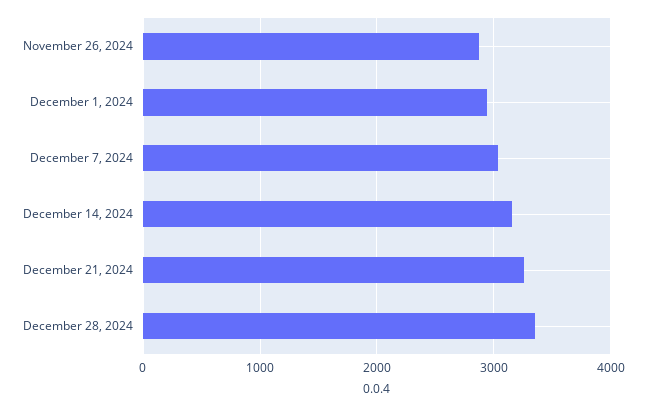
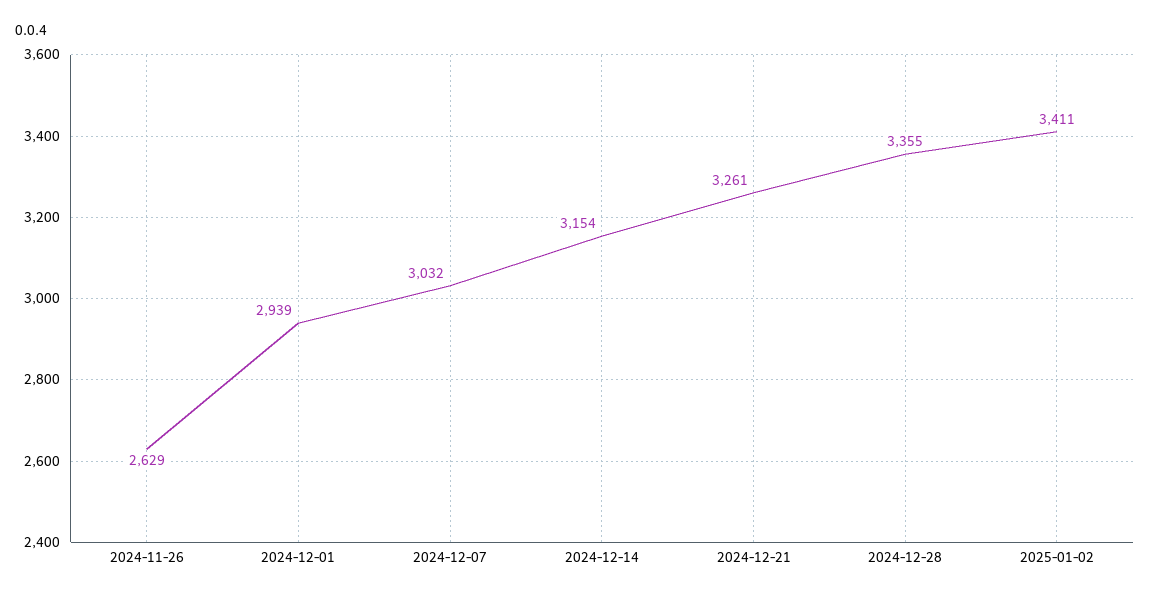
November 26, 2024: 2900 -> 2629
2025-01-02: none -> 3411

